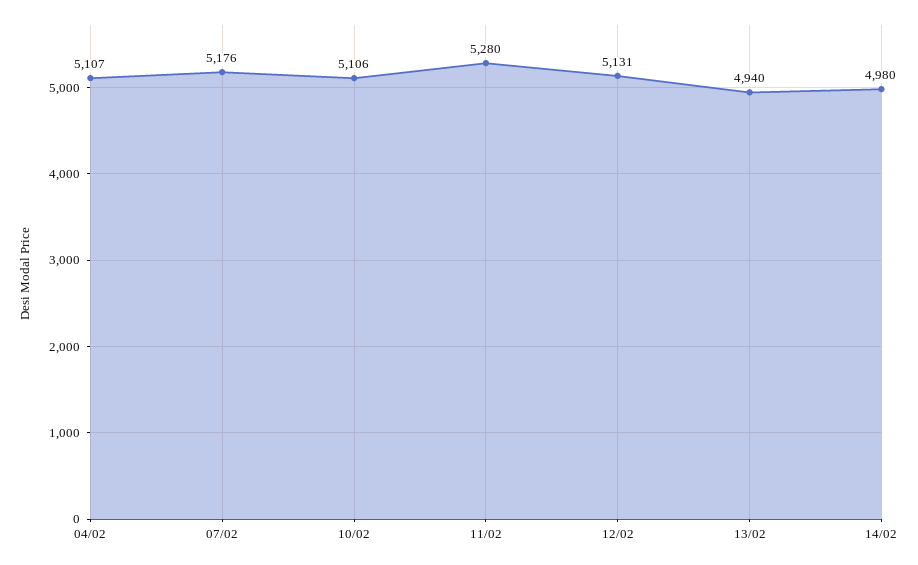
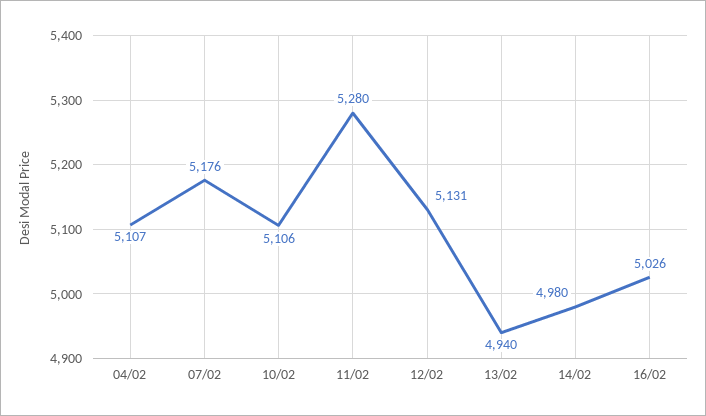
16/02: none -> 5026

